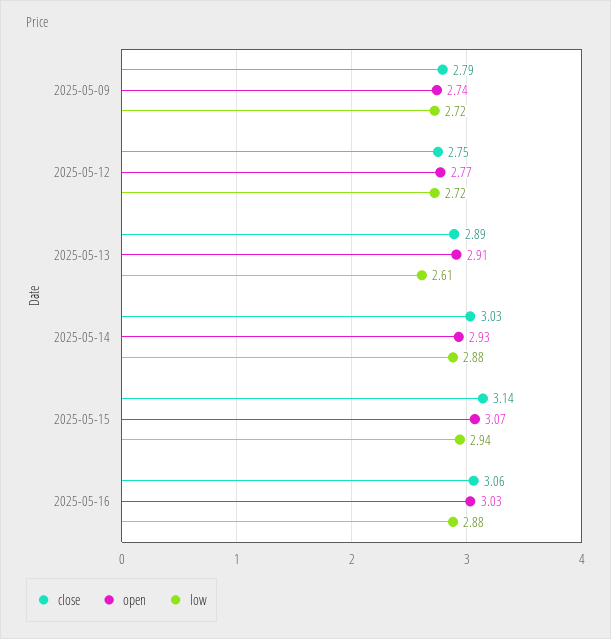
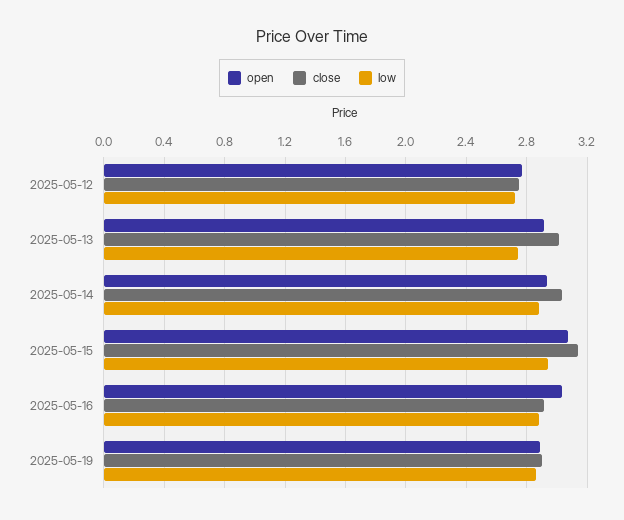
close, 2025-05-09: 2.79 -> none
open, 2025-05-09: 2.74 -> none
low, 2025-05-09: 2.72 -> none
close, 2025-05-13: 2.89 -> 3
low, 2025-05-13: 2.61 -> 2.75
close, 2025-05-16: 3.06 -> 2.9
open, 2025-05-19: none -> 2.9
close, 2025-05-19: none -> 2.9
low, 2025-05-19: none -> 2.85

